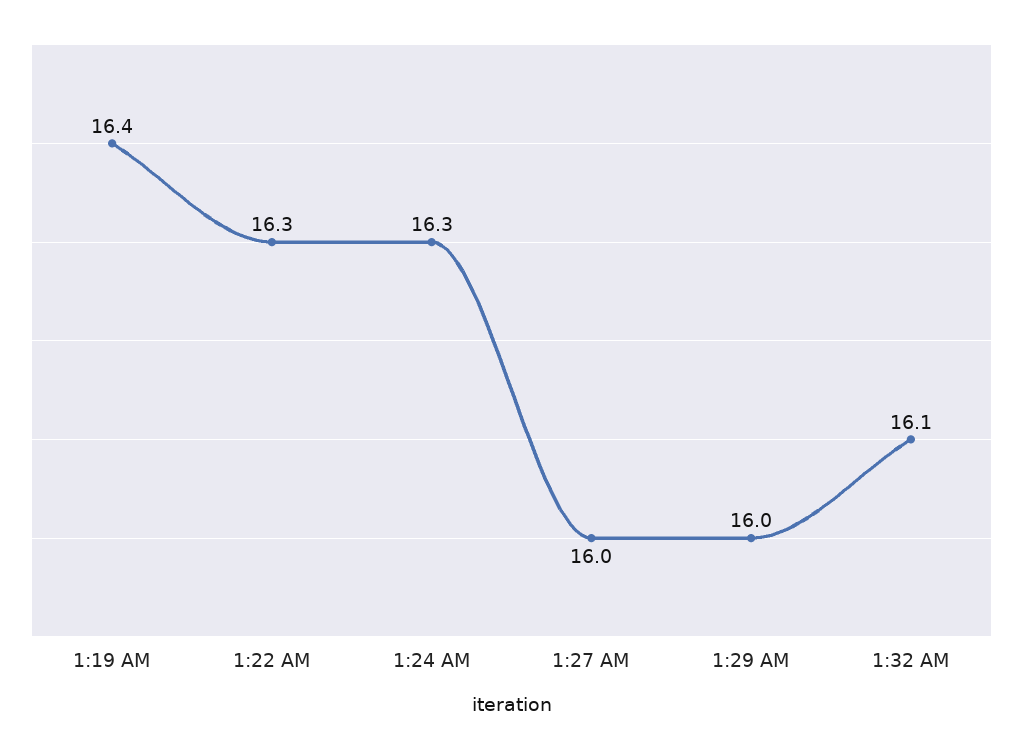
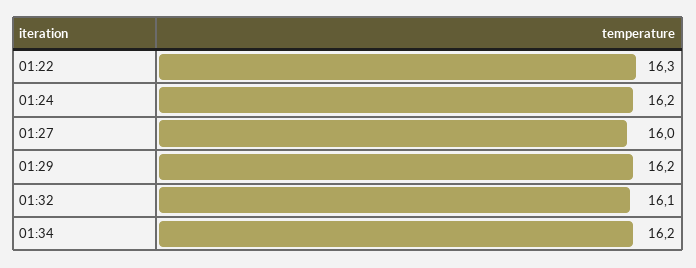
1:19 AM: 16.4 -> none
1:24 AM: 16.3 -> 16.2
1:29 AM: 16 -> 16.2
01:34: none -> 16.2

